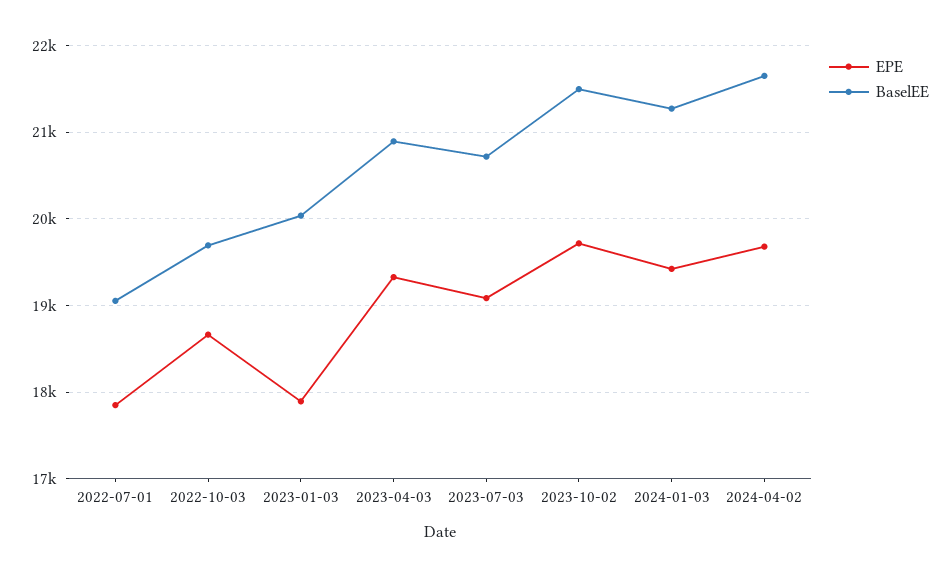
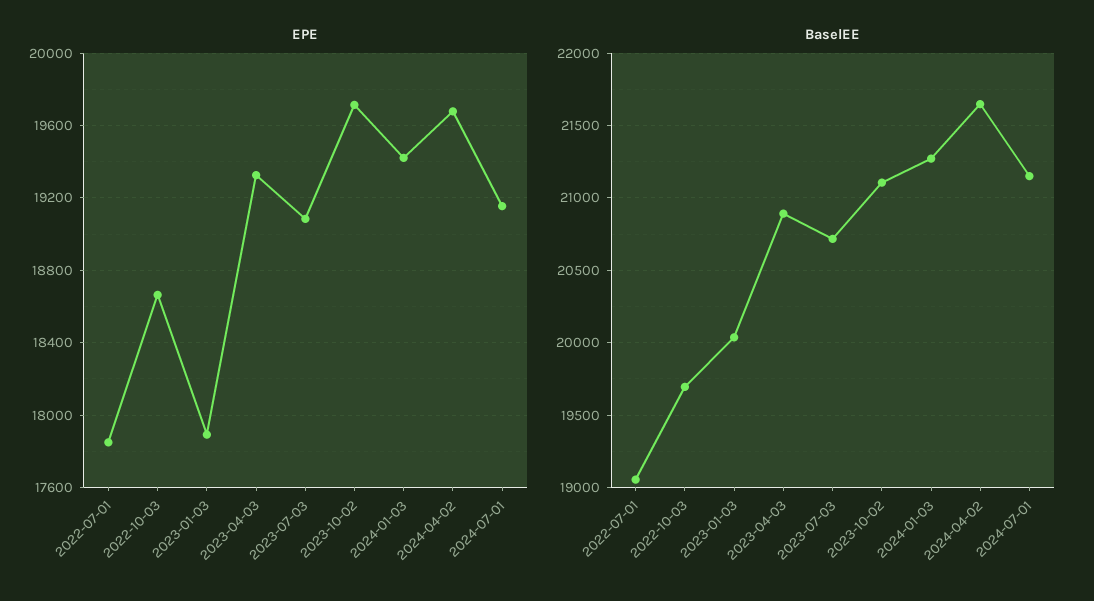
BaselEE, 2023-10-02: 21500 -> 21100
EPE, 2024-07-01: none -> 19150
BaselEE, 2024-07-01: none -> 21150

